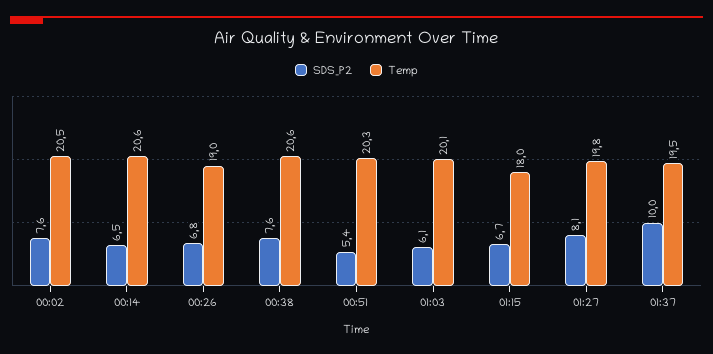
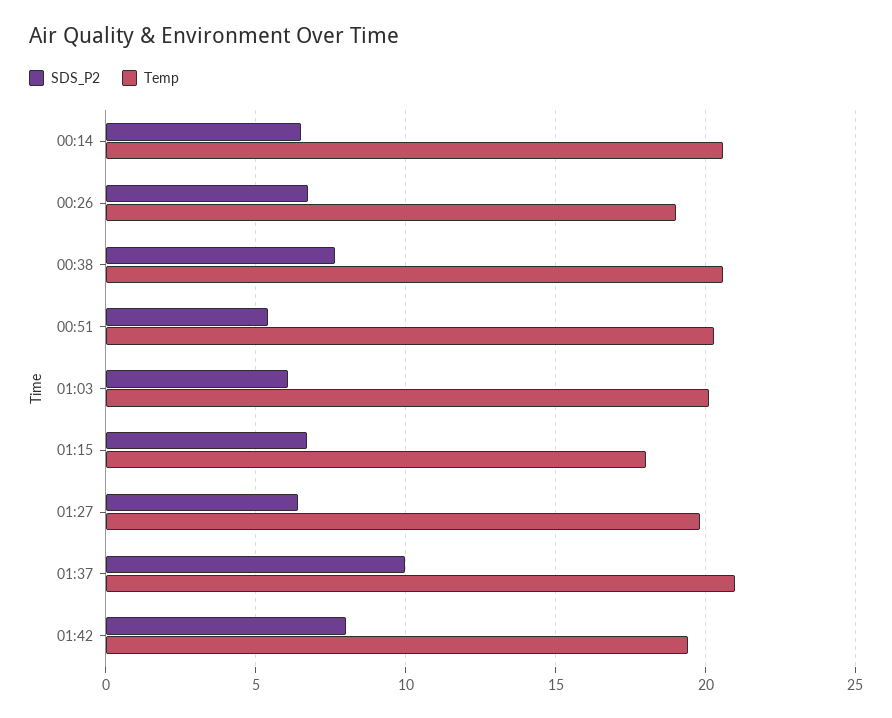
SDS_P2, 00:02: 7.6 -> none
Temp, 00:02: 20.5 -> none
SDS_P2, 01:27: 8.1 -> 6.5
Temp, 01:37: 19.5 -> 21
SDS_P2, 01:42: none -> 8
Temp, 01:42: none -> 19.5

